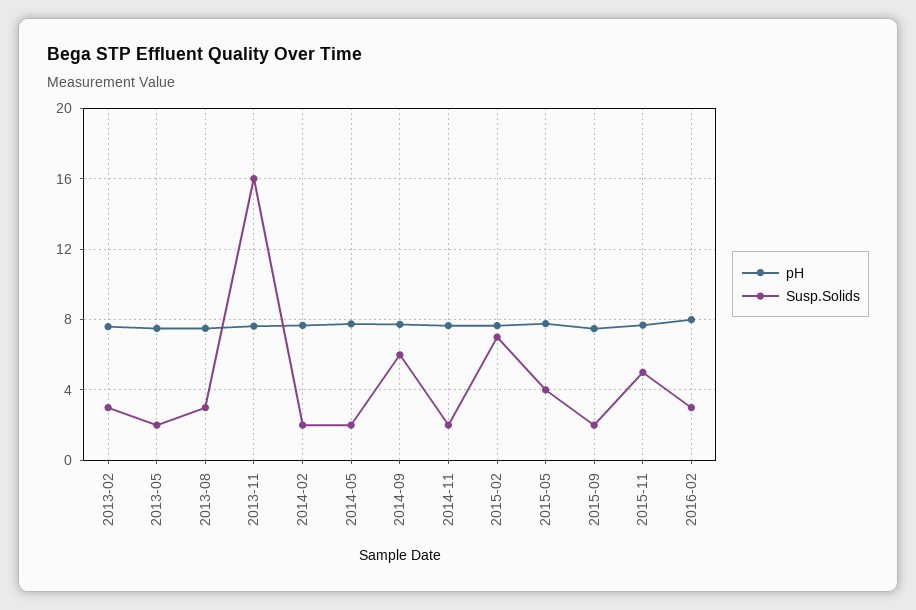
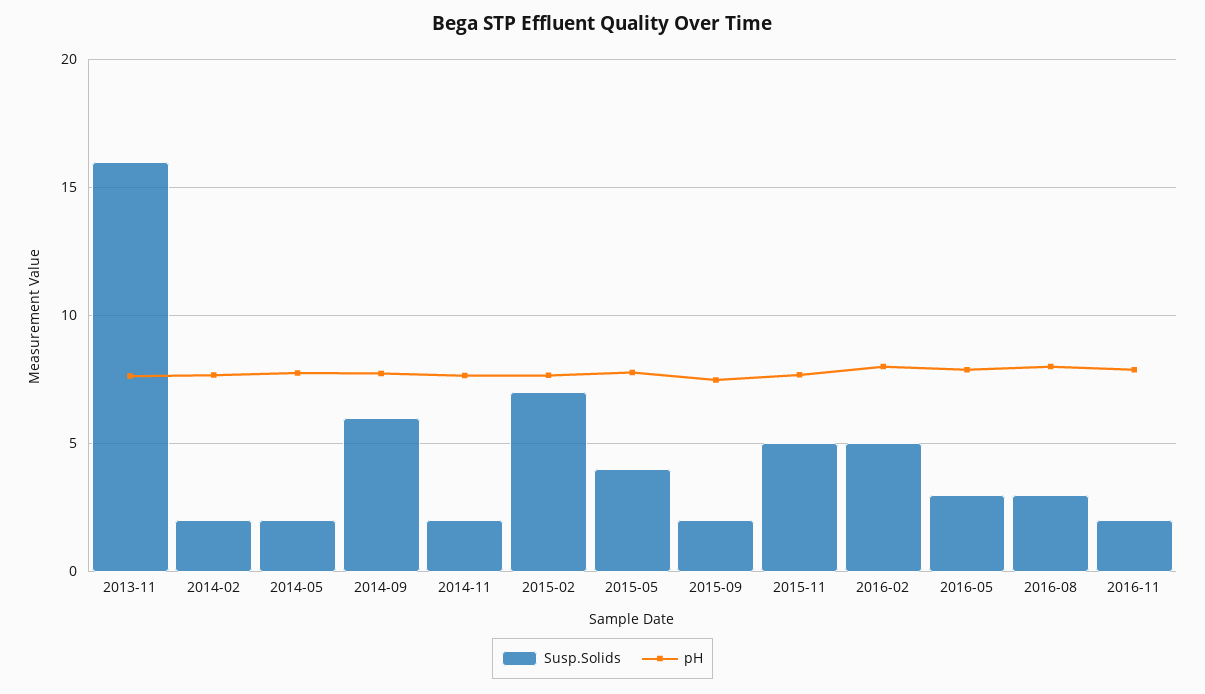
pH, 2013-02: 7.5 -> none
Susp.Solids, 2013-02: 3 -> none
pH, 2013-05: 7.5 -> none
Susp.Solids, 2013-05: 2 -> none
pH, 2013-08: 7.5 -> none
Susp.Solids, 2013-08: 3 -> none
Susp.Solids, 2016-02: 3 -> 5
Susp.Solids, 2016-05: none -> 3
pH, 2016-05: none -> 8
Susp.Solids, 2016-08: none -> 3
pH, 2016-08: none -> 8
Susp.Solids, 2016-11: none -> 2
pH, 2016-11: none -> 8

